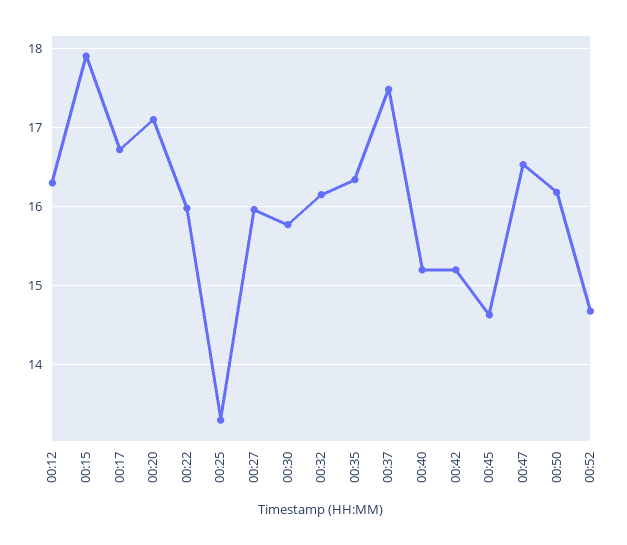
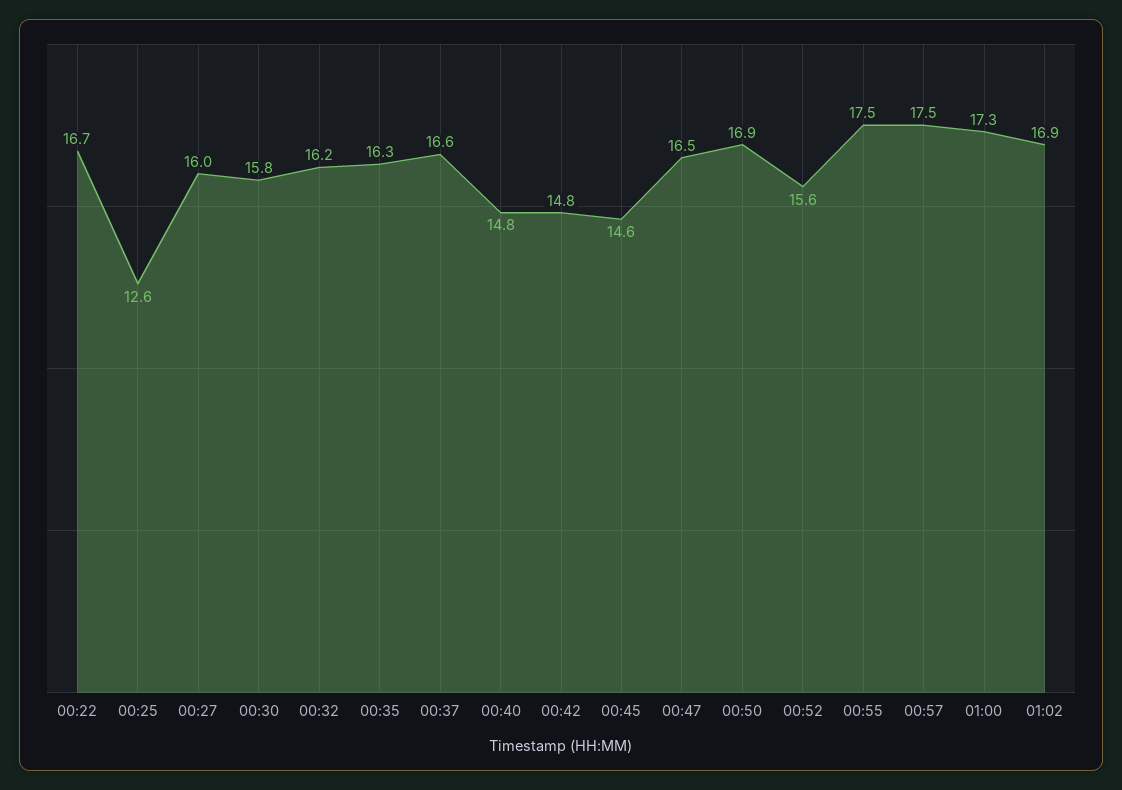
00:12: 16.3 -> none
00:15: 17.9 -> none
00:17: 16.7 -> none
00:20: 17.1 -> none
00:22: 16 -> 16.7
00:25: 13.3 -> 12.6
00:37: 17.5 -> 16.6
00:40: 15.2 -> 14.8
00:42: 15.2 -> 14.8
00:50: 16.2 -> 16.9
00:52: 14.7 -> 15.6
00:55: none -> 17.5
00:57: none -> 17.5
01:00: none -> 17.3
01:02: none -> 16.9

